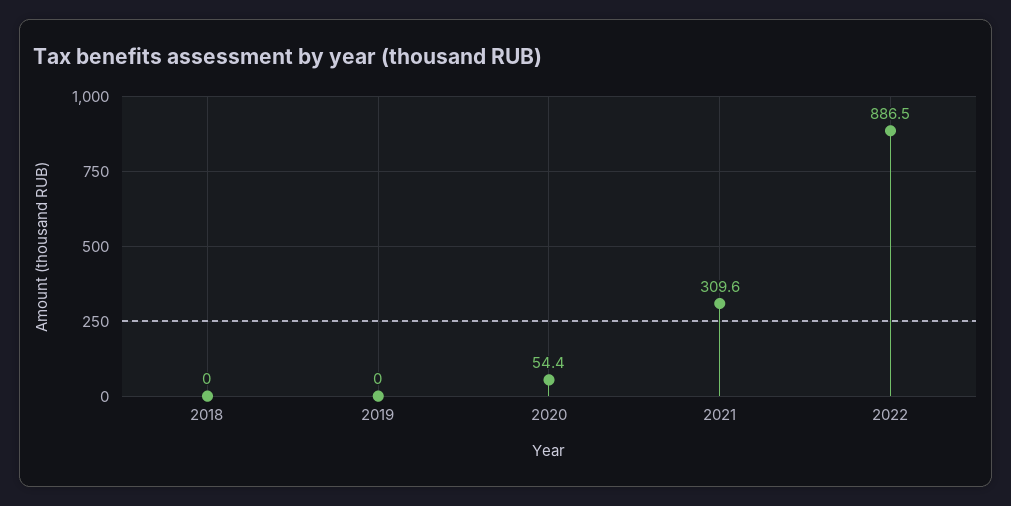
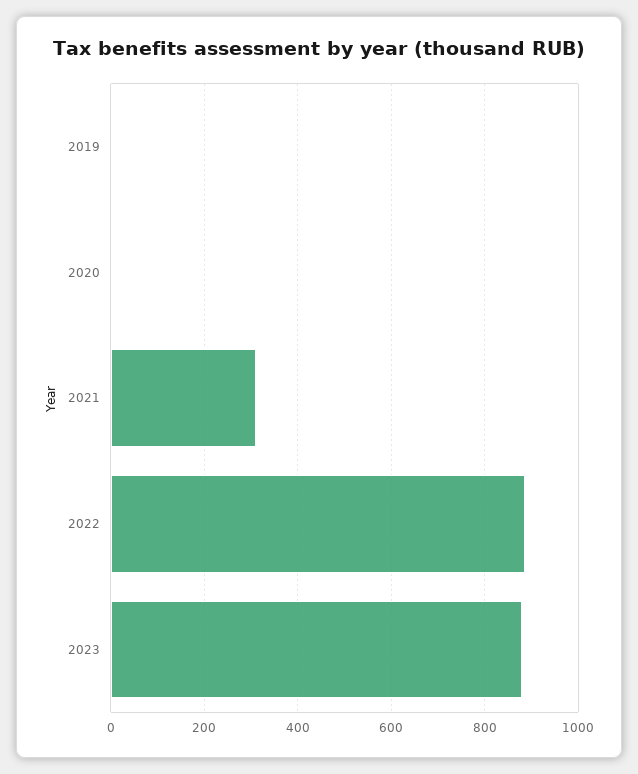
2018: 0 -> none
2020: 54.4 -> 0
2023: none -> 880

